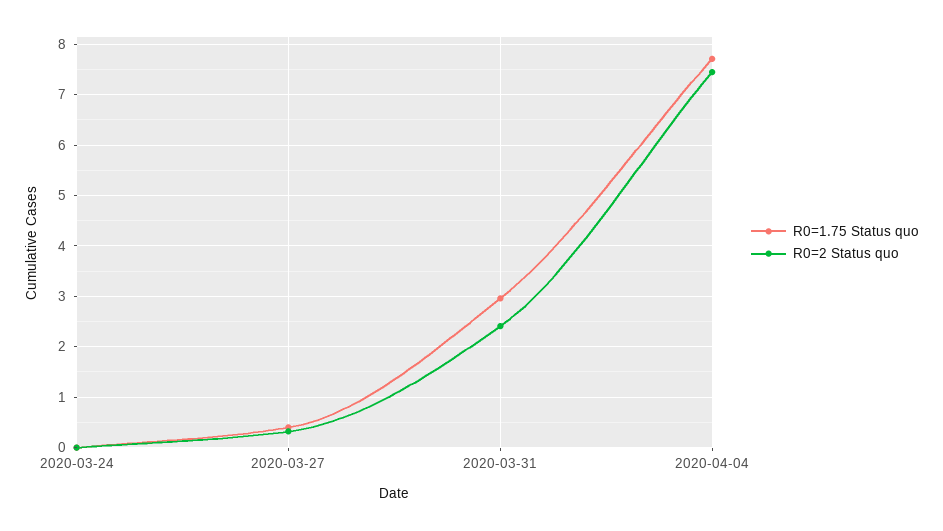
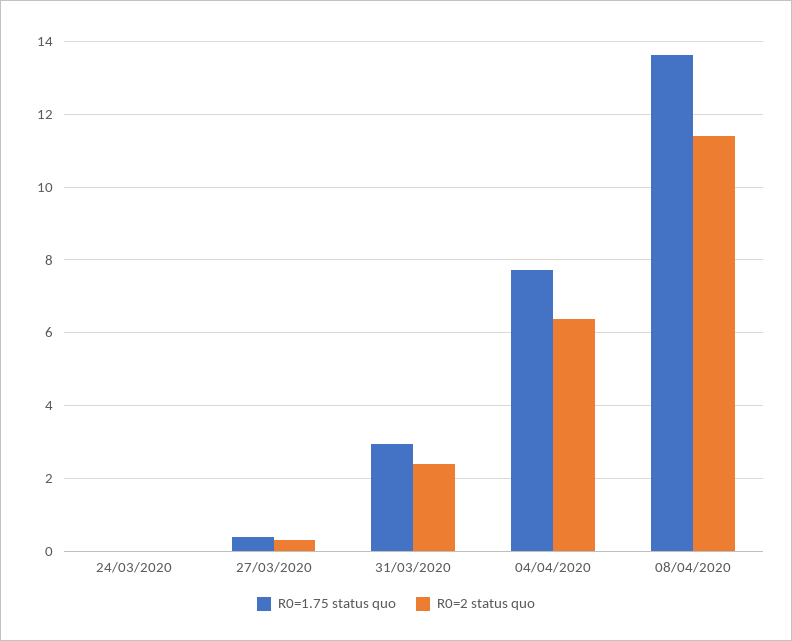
R0=2 Status quo, 2020-04-04: 7.4 -> 6.4
R0=1.75 Status quo, 08/04/2020: none -> 13.6
R0=2 Status quo, 08/04/2020: none -> 11.4

